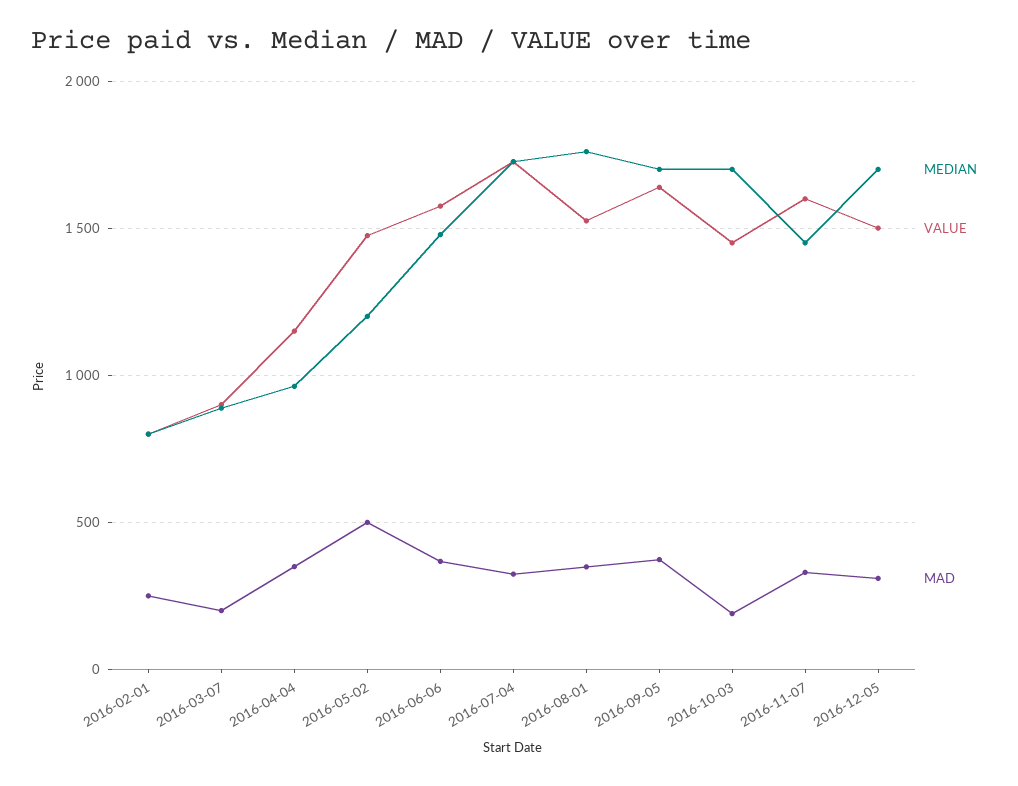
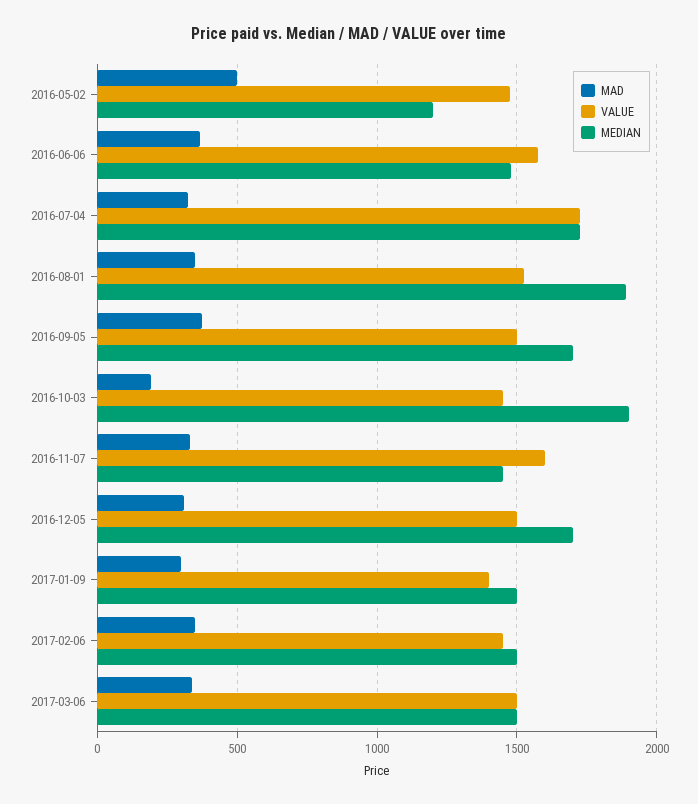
MEDIAN, 2016-02-01: 800 -> none
VALUE, 2016-02-01: 800 -> none
MAD, 2016-02-01: 250 -> none
MEDIAN, 2016-03-07: 900 -> none
VALUE, 2016-03-07: 900 -> none
MAD, 2016-03-07: 200 -> none
MEDIAN, 2016-04-04: 950 -> none
VALUE, 2016-04-04: 1150 -> none
MAD, 2016-04-04: 350 -> none
MEDIAN, 2016-08-01: 1750 -> 1900
VALUE, 2016-09-05: 1650 -> 1500
MEDIAN, 2016-10-03: 1700 -> 1900
MAD, 2017-01-09: none -> 300
VALUE, 2017-01-09: none -> 1400
MEDIAN, 2017-01-09: none -> 1500
MAD, 2017-02-06: none -> 350
VALUE, 2017-02-06: none -> 1450
MEDIAN, 2017-02-06: none -> 1500
MAD, 2017-03-06: none -> 350
VALUE, 2017-03-06: none -> 1500
MEDIAN, 2017-03-06: none -> 1500

